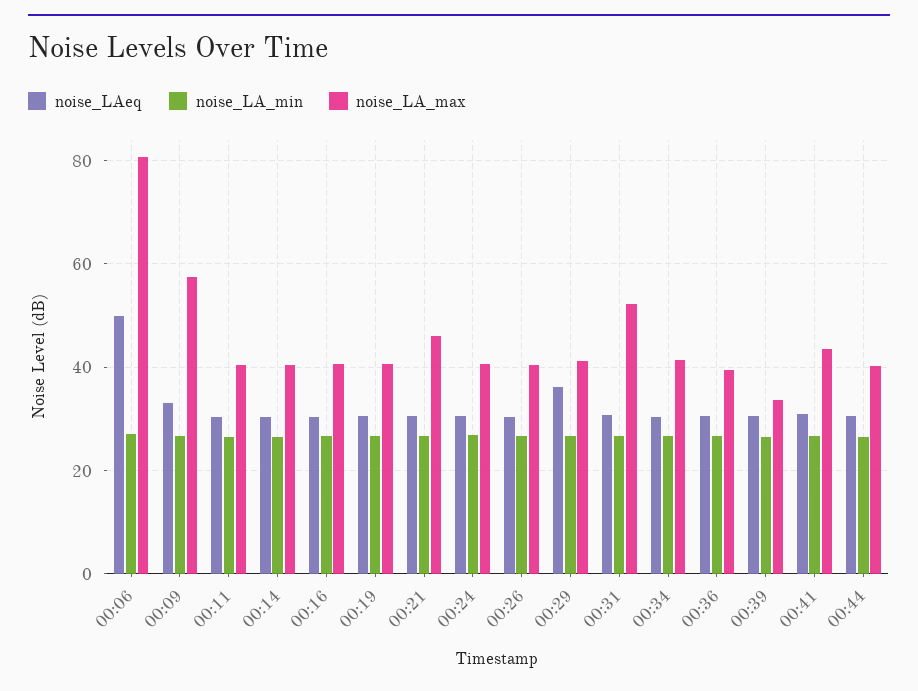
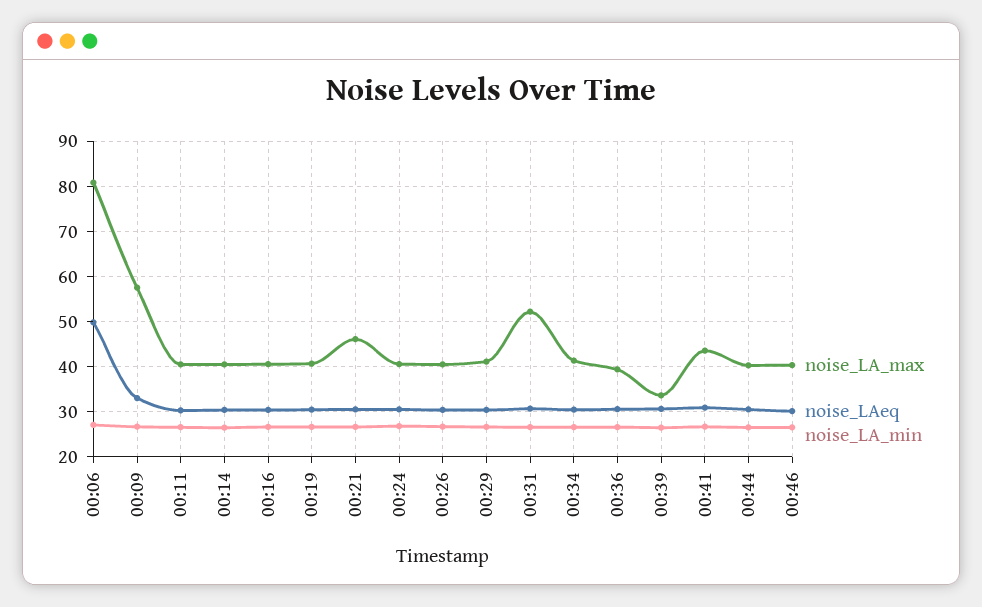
noise_LAeq, 00:29: 36 -> 30
noise_LA_max, 00:46: none -> 40
noise_LAeq, 00:46: none -> 30
noise_LA_min, 00:46: none -> 26

